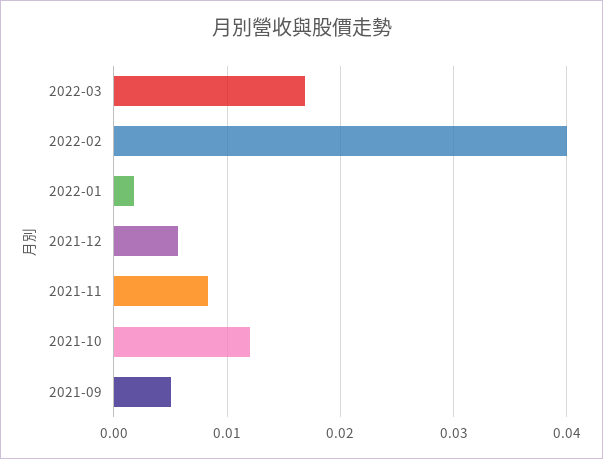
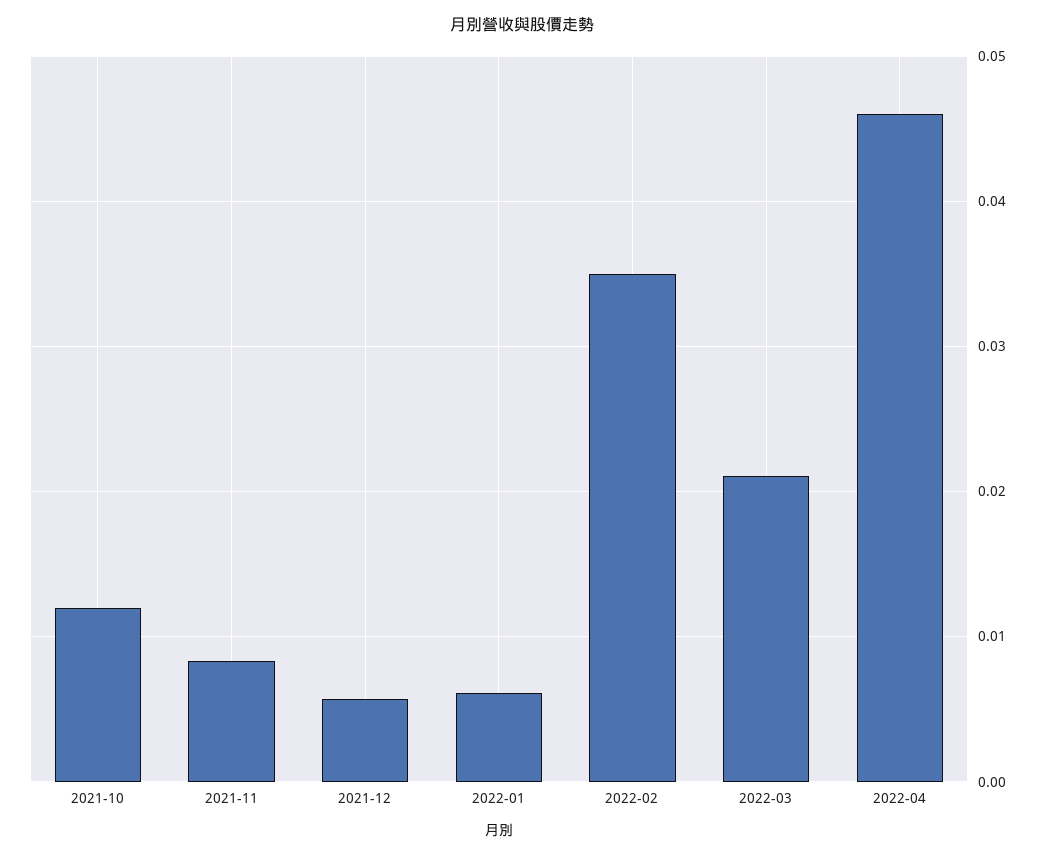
2022-03: 0.017 -> 0.021
2022-02: 0.04 -> 0.035
2022-01: 0.002 -> 0.006
2021-09: 0.005 -> none
2022-04: none -> 0.046

